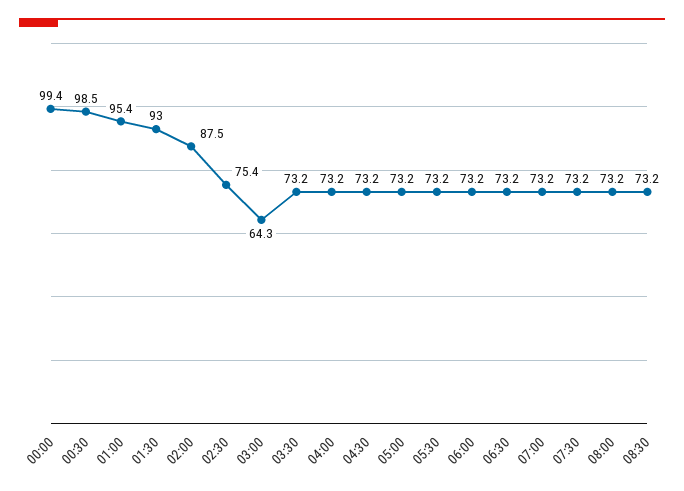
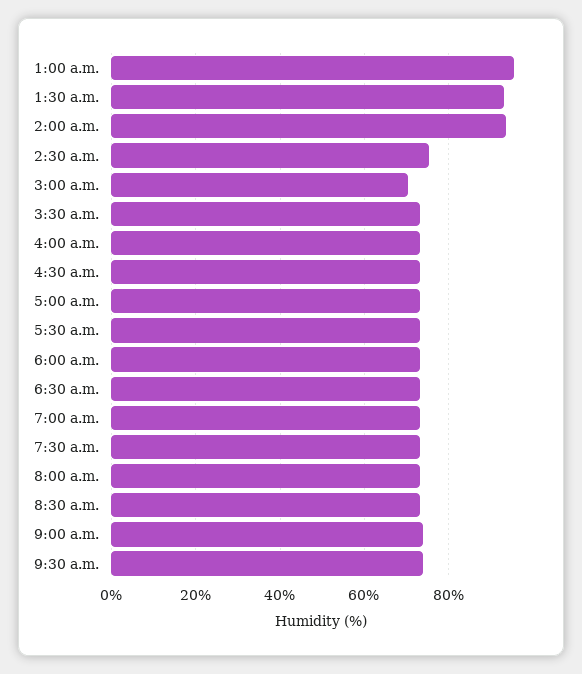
00:00: 99.4 -> none
00:30: 98.5 -> none
02:00: 87.5 -> 94
03:00: 64.3 -> 70
9:00 a.m.: none -> 74
9:30 a.m.: none -> 74

